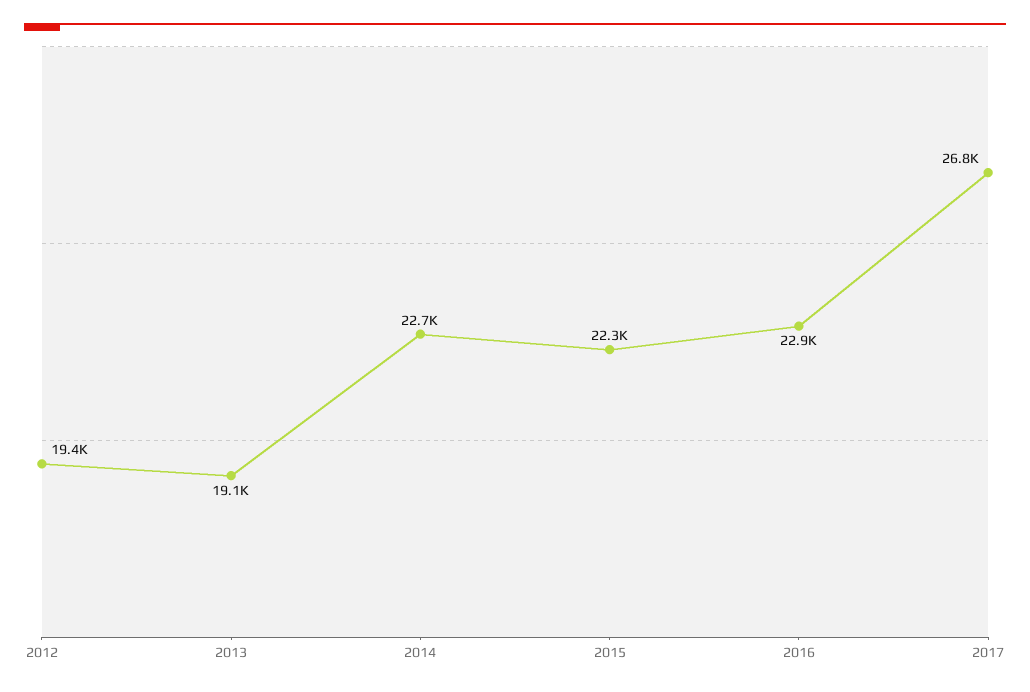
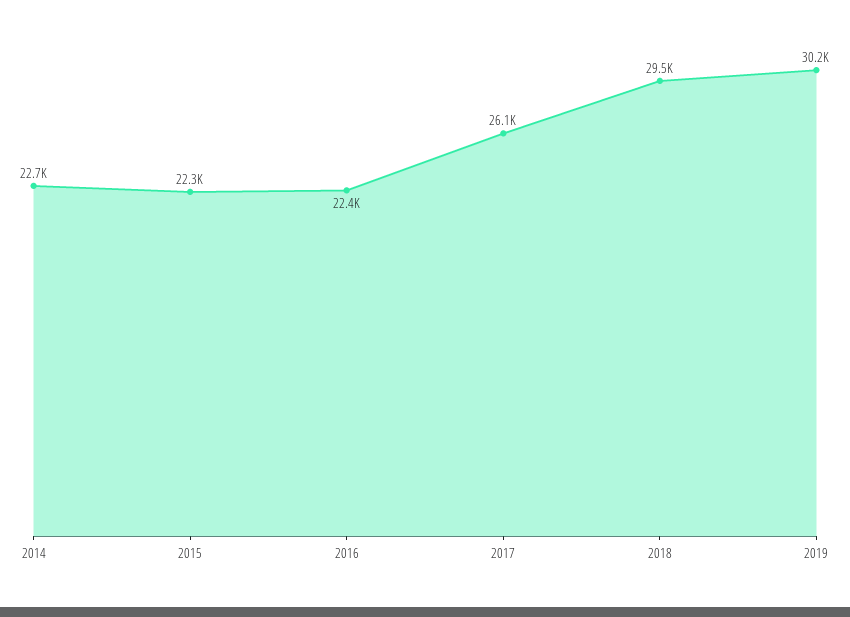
2012: 19400 -> none
2013: 19100 -> none
2016: 22900 -> 22400
2017: 26800 -> 26100
2018: none -> 29500
2019: none -> 30200

